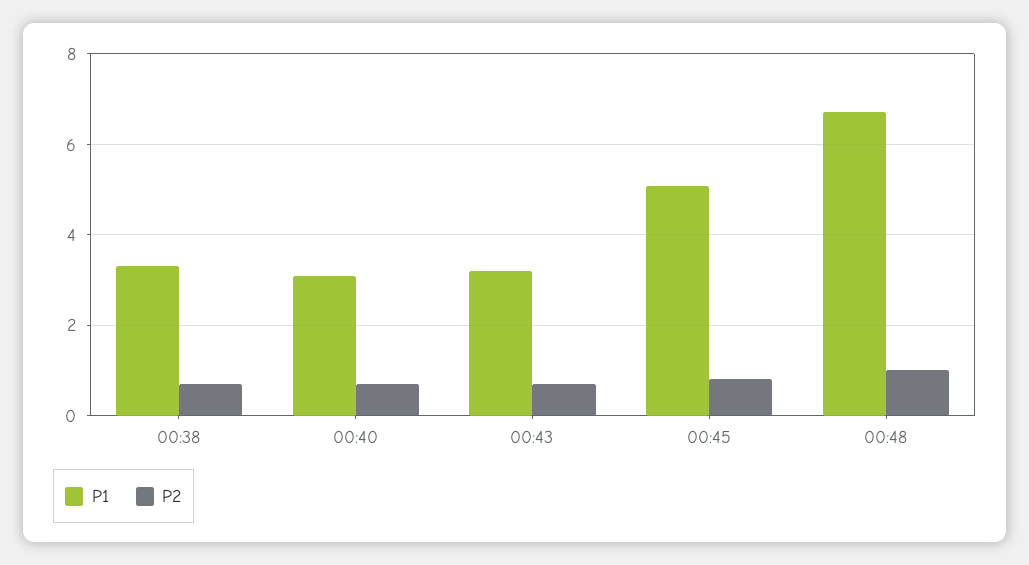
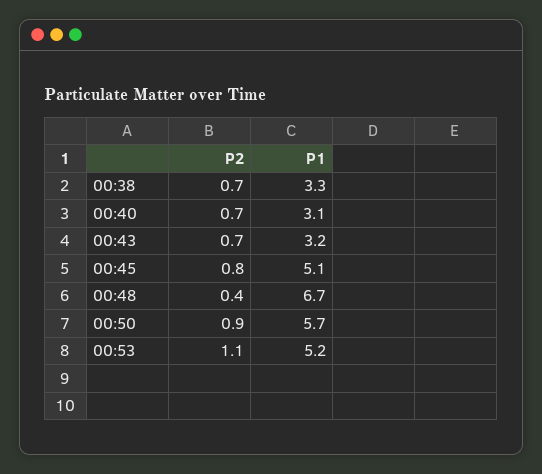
P2, 00:48: 1 -> 0.4
P2, 00:50: none -> 0.9
P1, 00:50: none -> 5.7
P2, 00:53: none -> 1.1
P1, 00:53: none -> 5.2

